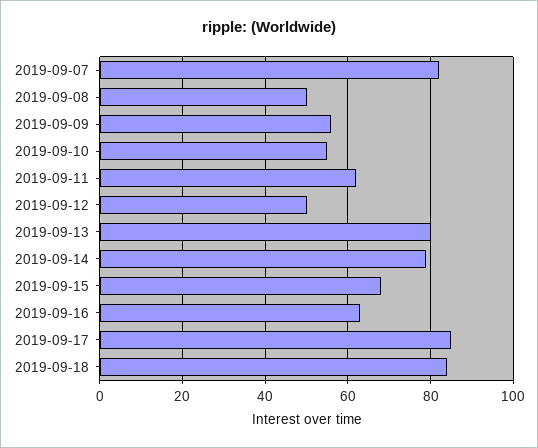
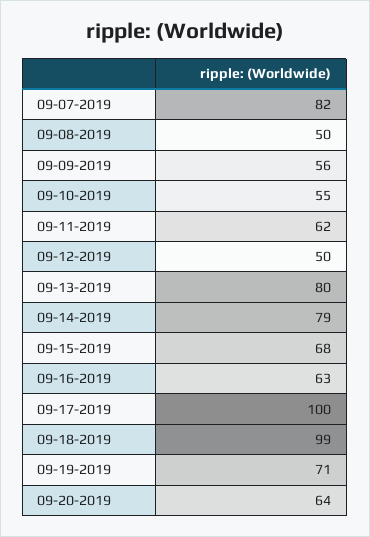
2019-09-17: 85 -> 100
2019-09-18: 85 -> 99
09-19-2019: none -> 71
09-20-2019: none -> 64

